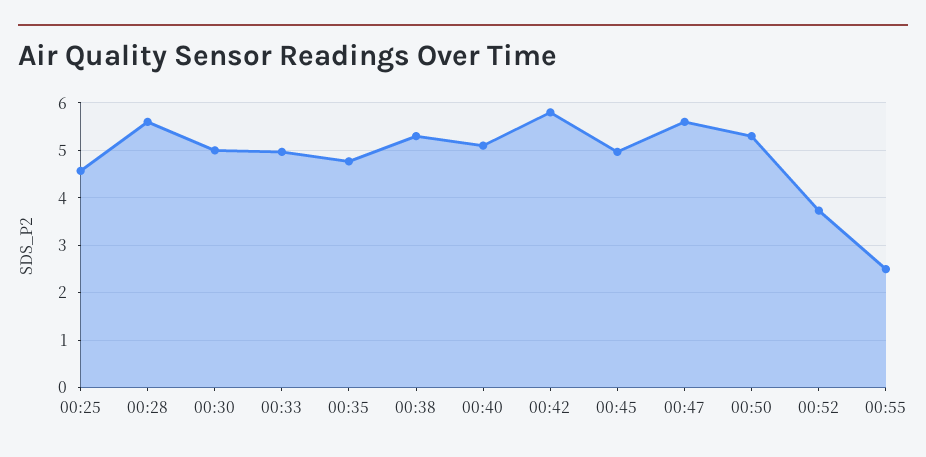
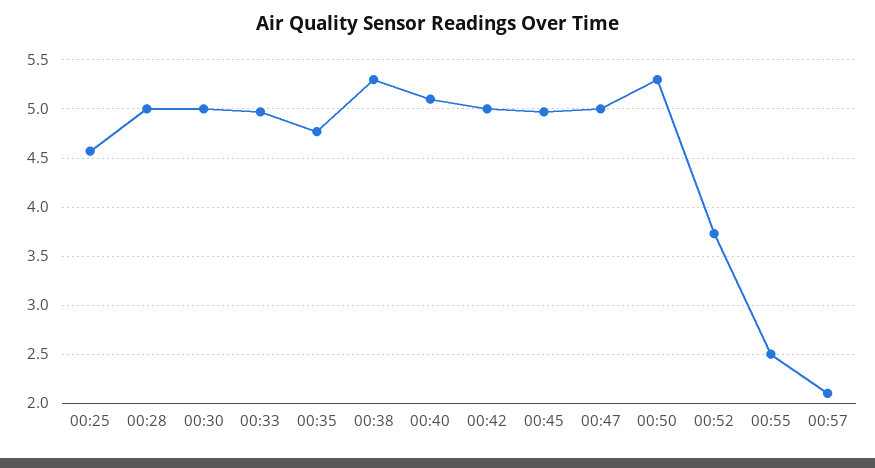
00:28: 5.6 -> 5
00:42: 5.8 -> 5
00:47: 5.6 -> 5
00:57: none -> 2.1

